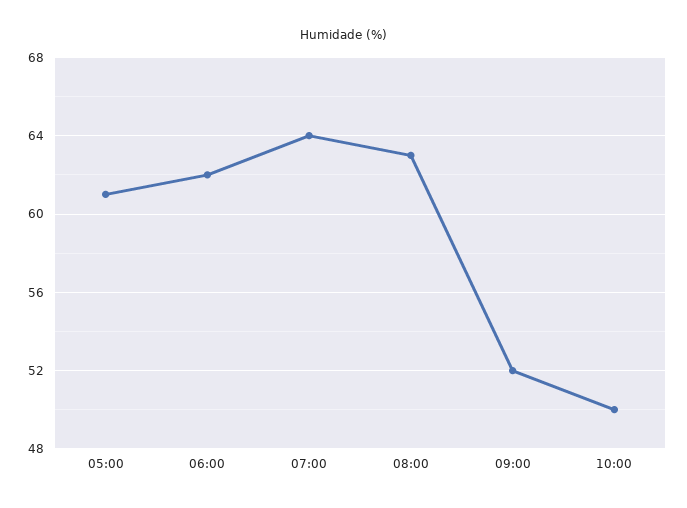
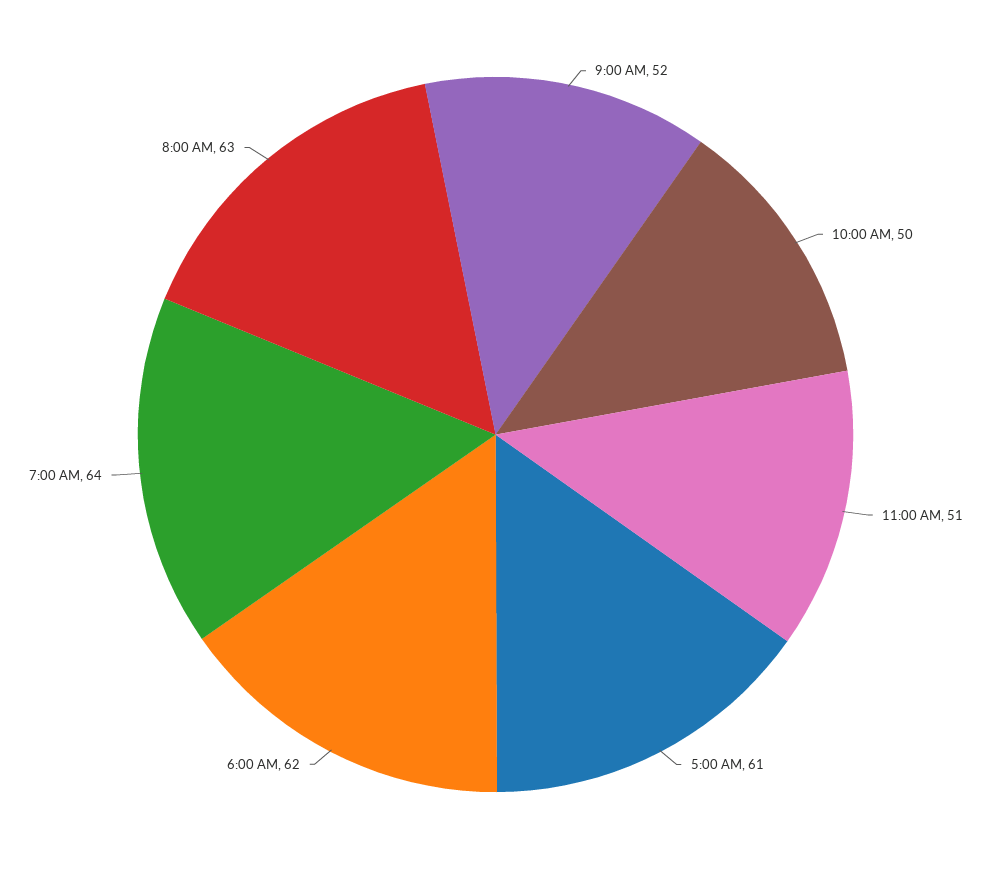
11:00 AM: none -> 51

